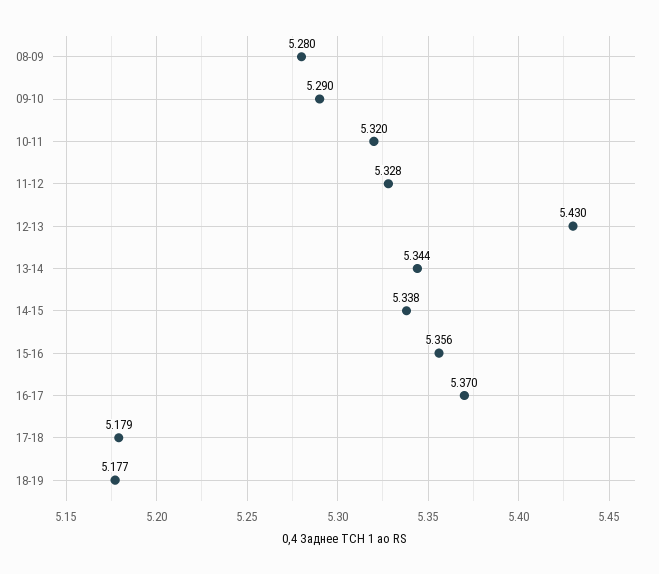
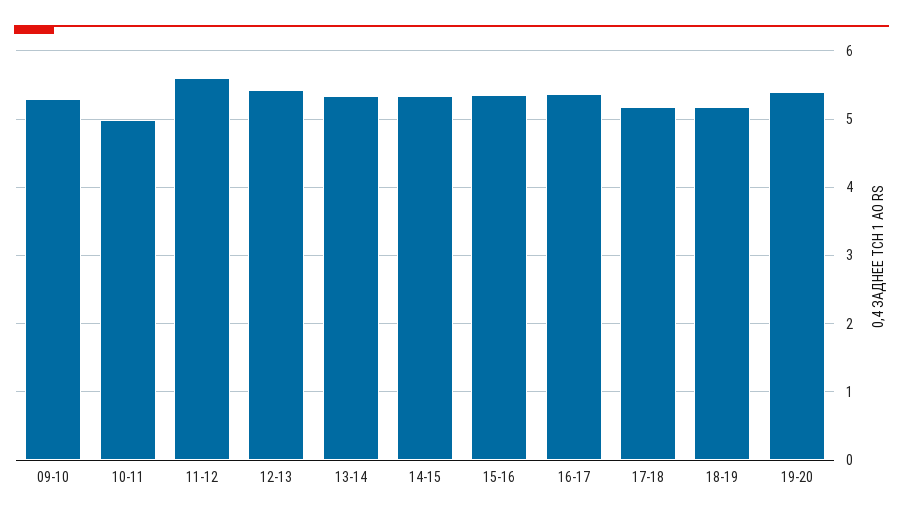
08-09: 5.28 -> none
10-11: 5.32 -> 5
11-12: 5.328 -> 5.6
19-20: none -> 5.4

